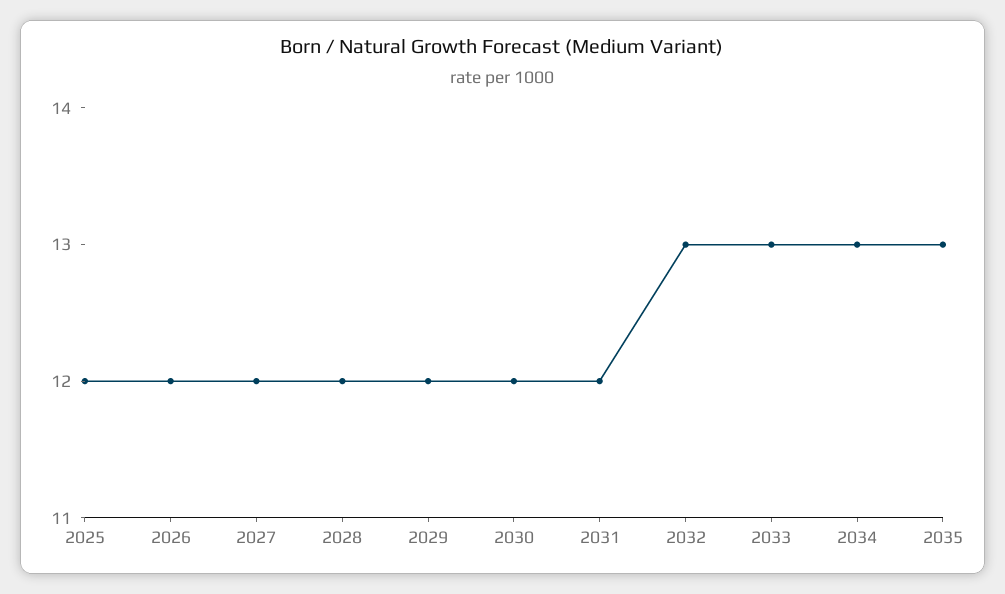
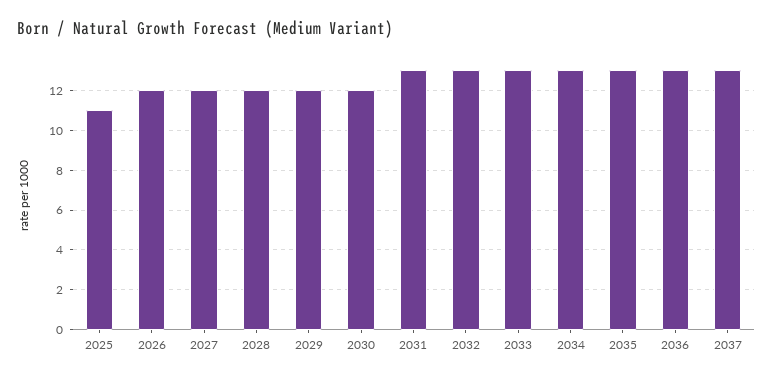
2025: 12 -> 11
2031: 12 -> 13
2036: none -> 13
2037: none -> 13

